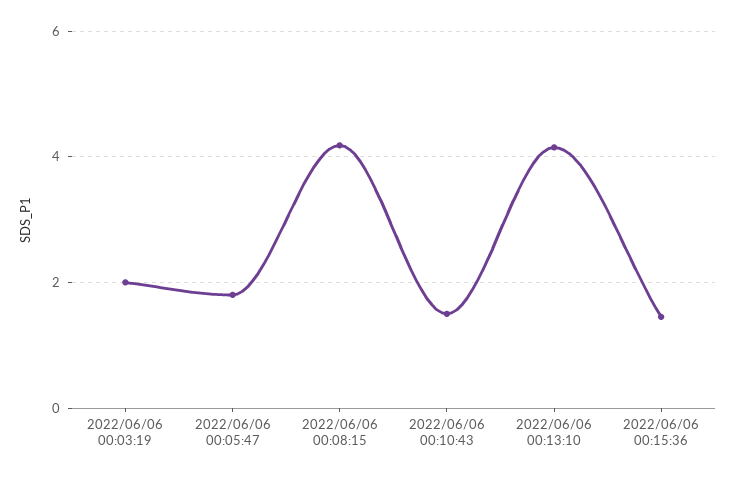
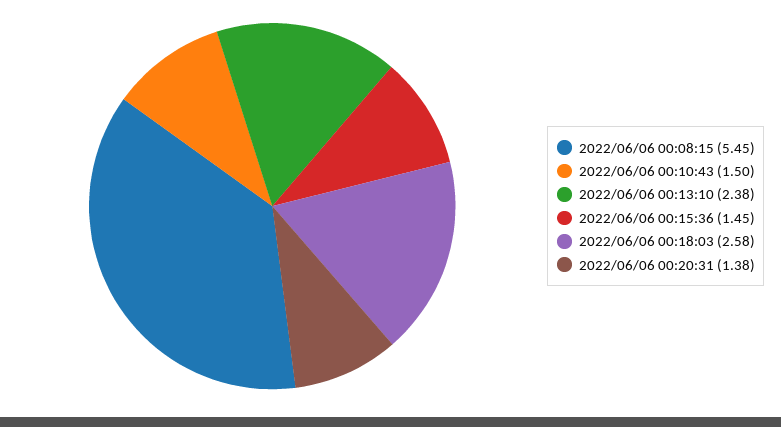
2022/06/06 00:03:19: 2 -> none
2022/06/06 00:05:47: 1.8 -> none
2022/06/06 00:08:15: 4.2 -> 5.45
2022/06/06 00:13:10: 4.2 -> 2.38
2022/06/06 00:18:03: none -> 2.58
2022/06/06 00:20:31: none -> 1.38

